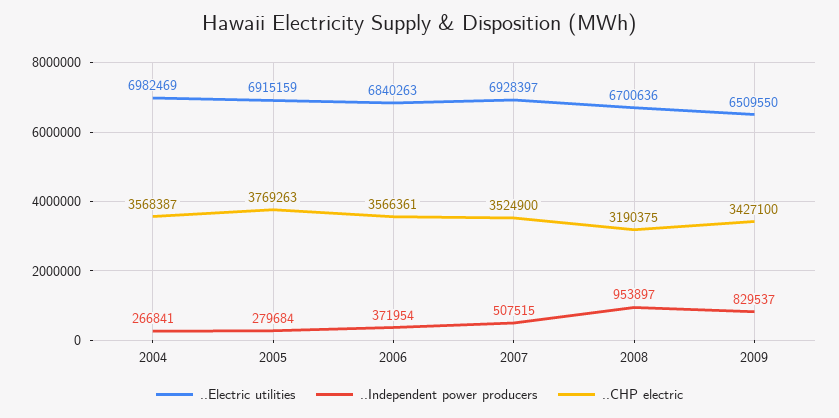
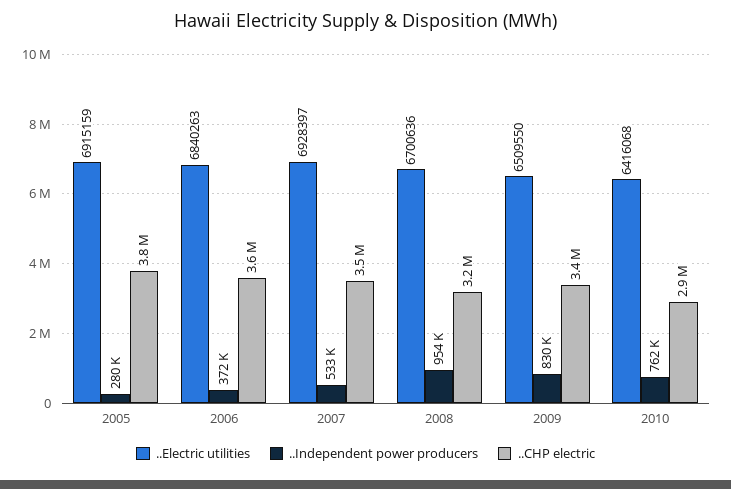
..Electric utilities, 2004: 6982469 -> none
..Independent power producers, 2004: 266841 -> none
..CHP electric, 2004: 3568387 -> none
..Independent power producers, 2007: 507515 -> 533000
..Electric utilities, 2010: none -> 6416068
..Independent power producers, 2010: none -> 762000
..CHP electric, 2010: none -> 2900000

